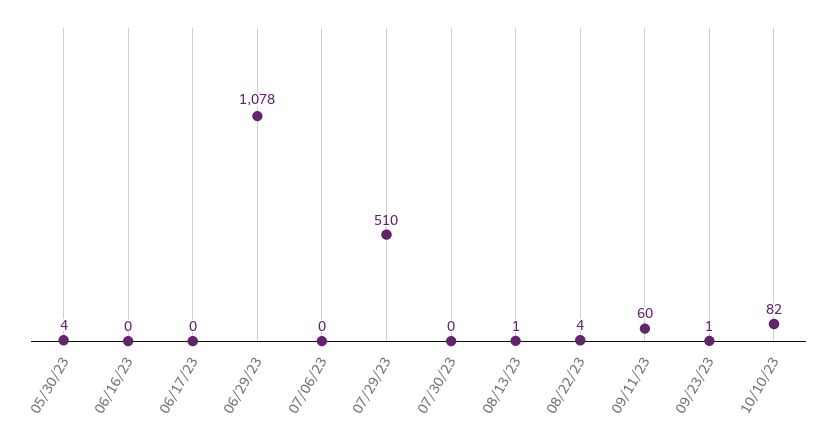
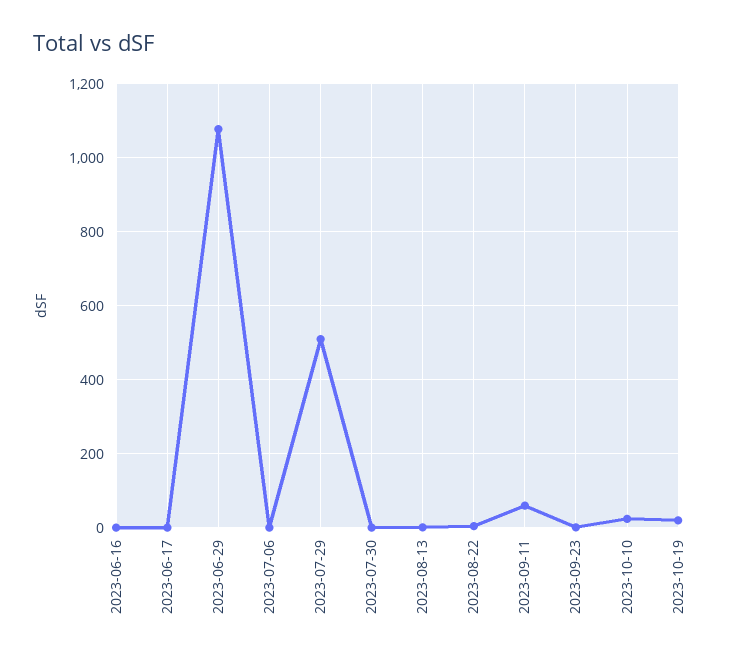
05/30/23: 4 -> none
10/10/23: 82 -> 20
2023-10-19: none -> 20

